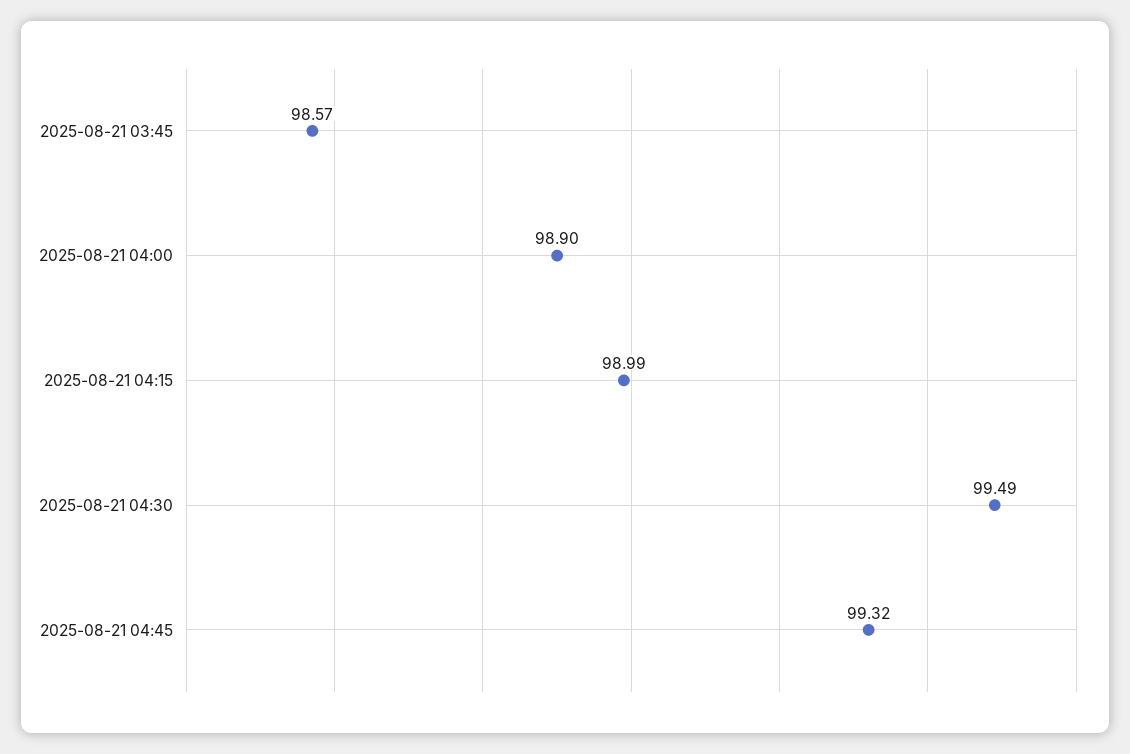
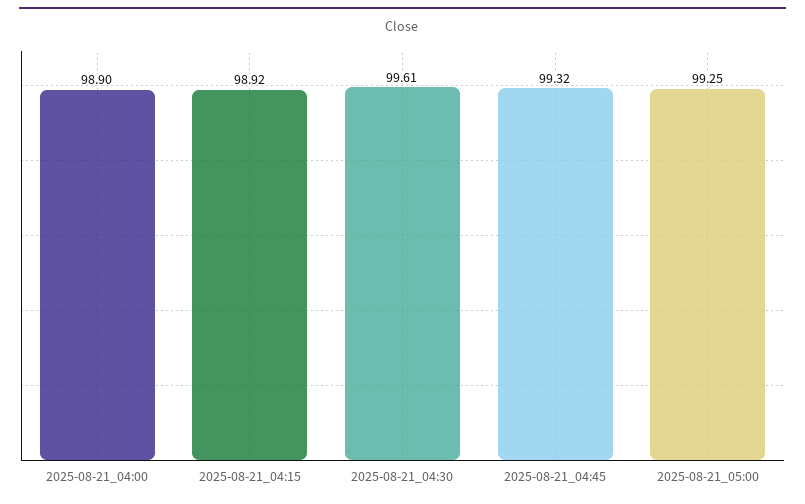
2025-08-21 03:45: 98.57 -> none
2025-08-21 04:15: 98.99 -> 98.92
2025-08-21 04:30: 99.49 -> 99.61
2025-08-21_05:00: none -> 99.25

